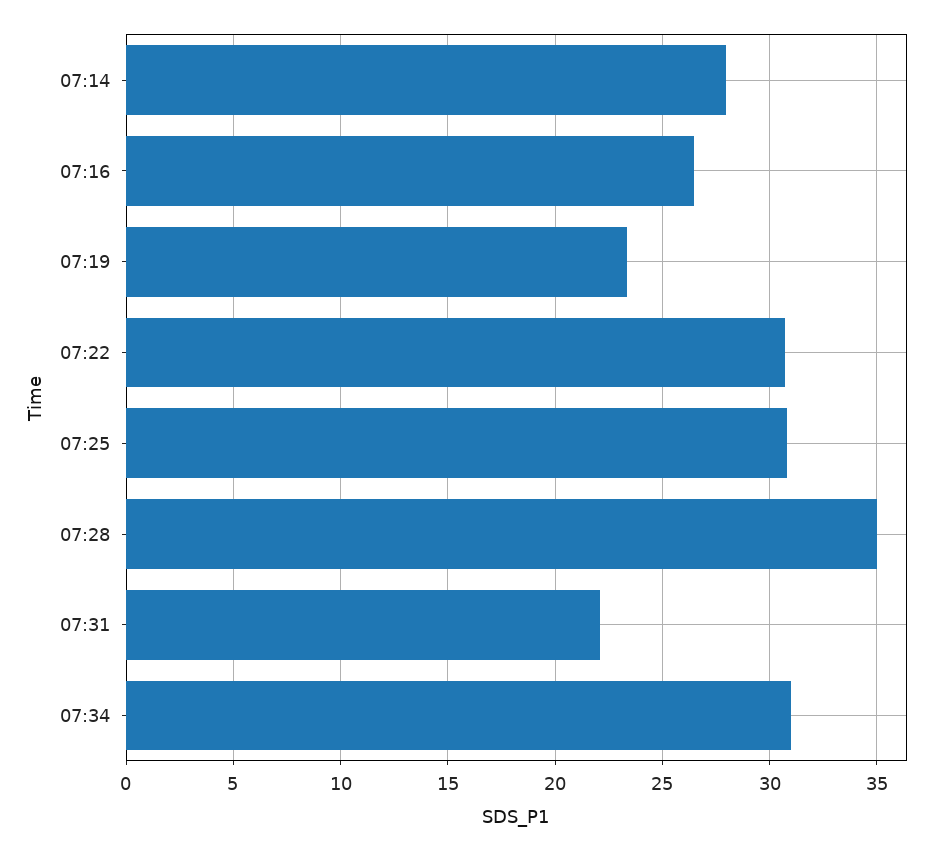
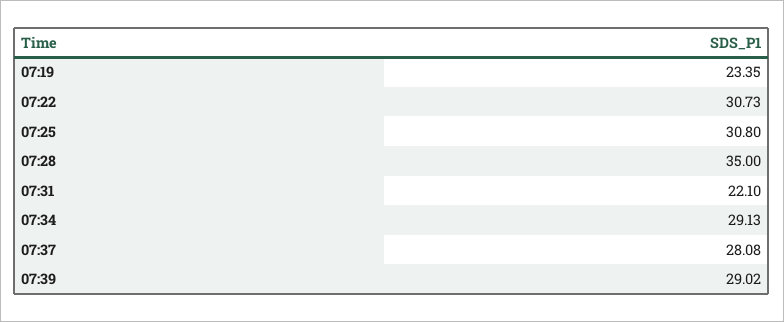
07:14: 28 -> none
07:16: 26.5 -> none
07:34: 31 -> 29.13
07:37: none -> 28.08
07:39: none -> 29.02

